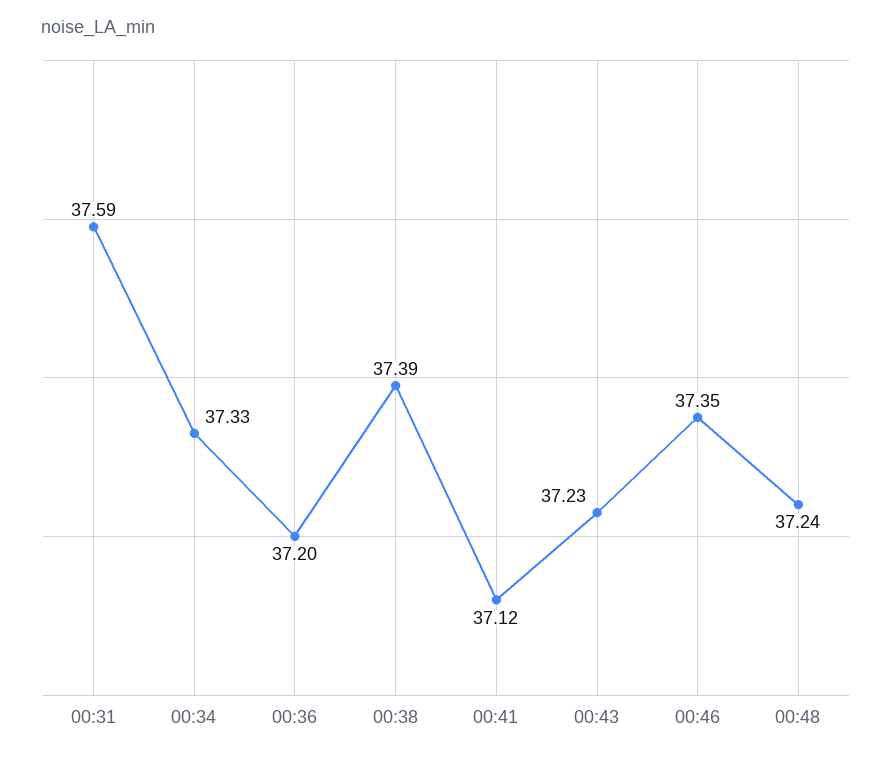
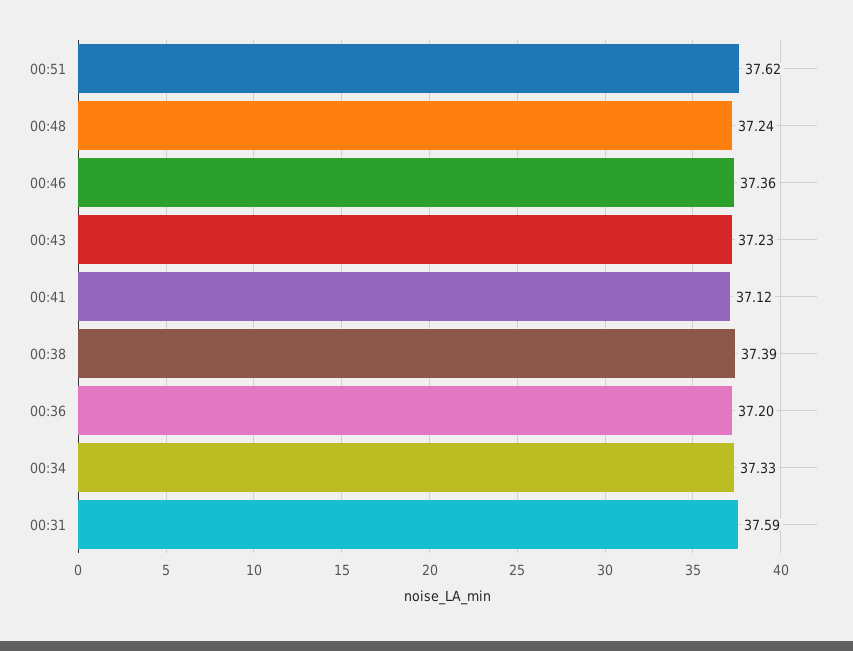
00:46: 37.35 -> 37.36
00:51: none -> 37.62

